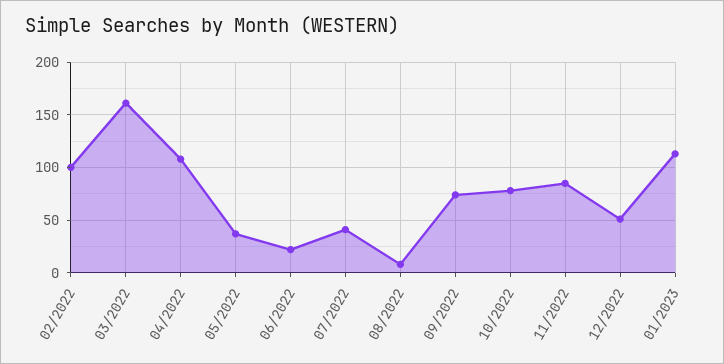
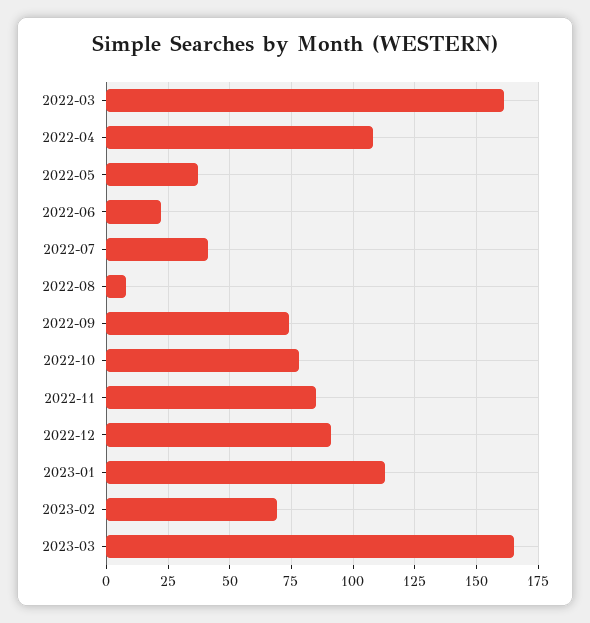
02/2022: 100 -> none
12/2022: 50 -> 90
2023-02: none -> 70
2023-03: none -> 165

